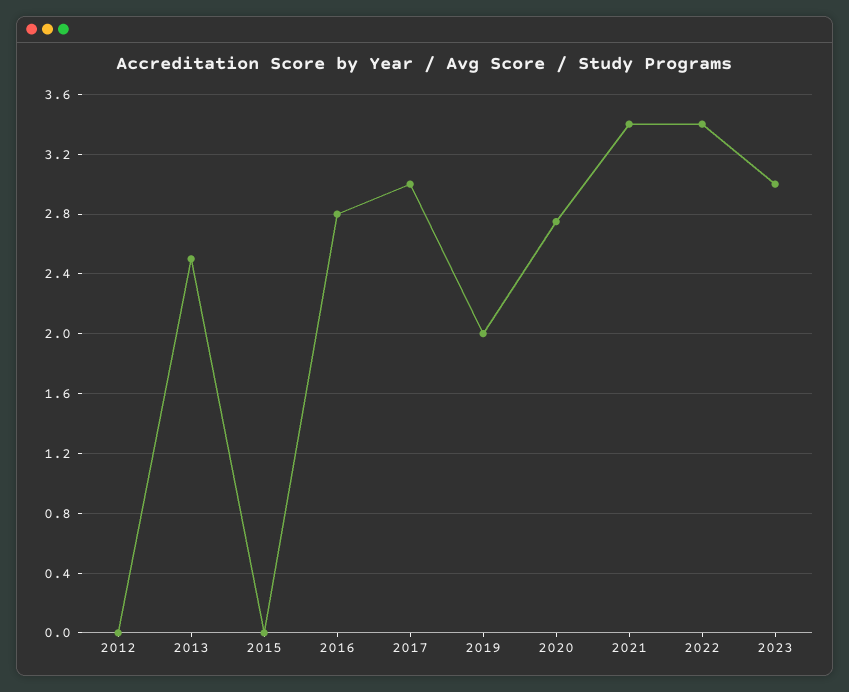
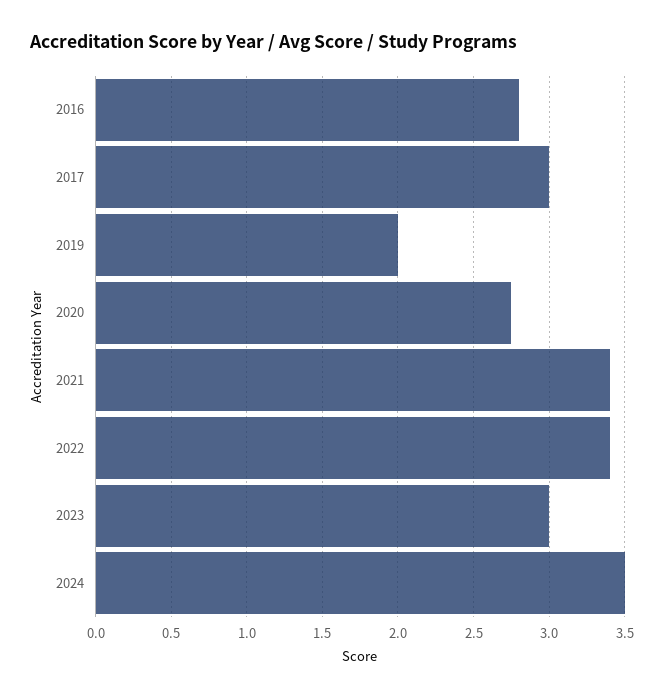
2012: 0 -> none
2013: 2.5 -> none
2015: 0 -> none
2024: none -> 3.5

